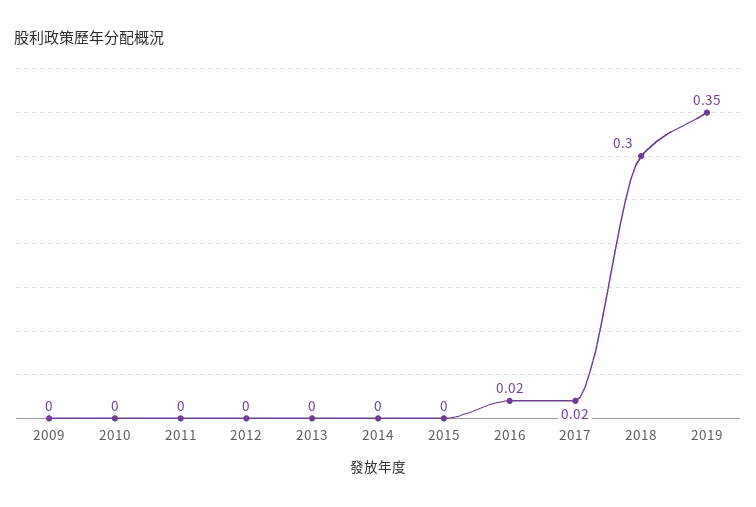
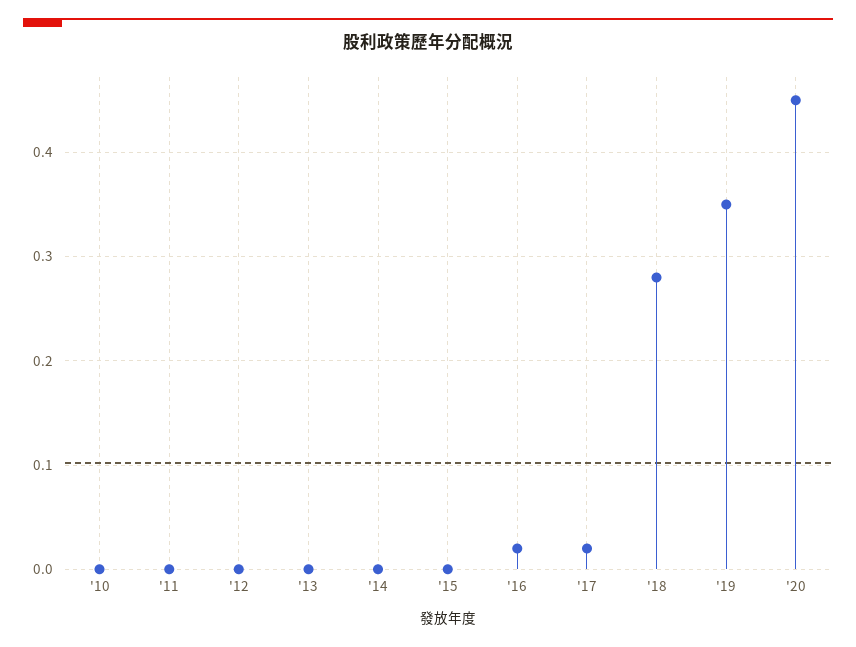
2009: 0 -> none
2018: 0.3 -> 0.28
'20: none -> 0.45

